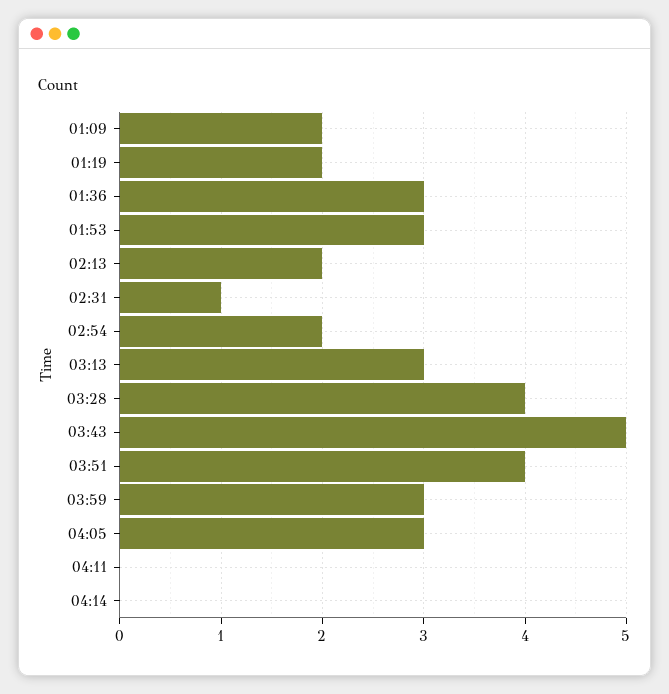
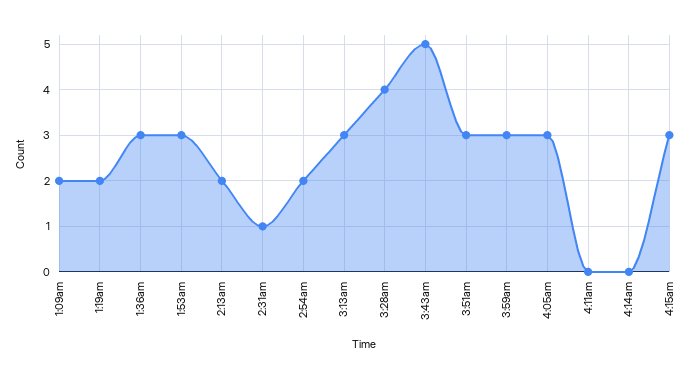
03:51: 4 -> 3
4:15am: none -> 3

